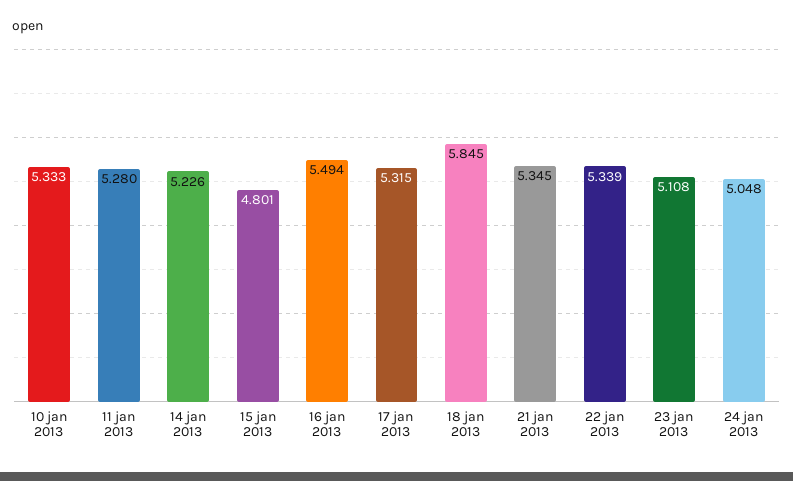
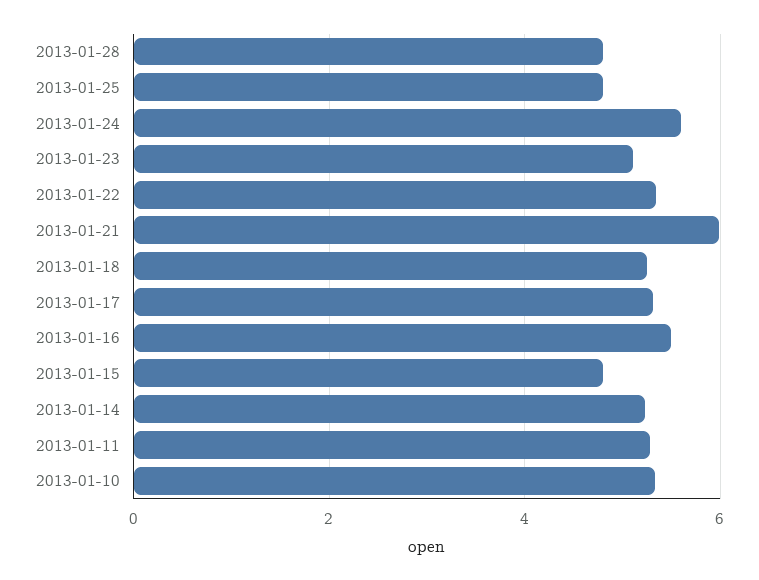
18 jan 2013: 5.845 -> 5.2
21 jan 2013: 5.345 -> 6
24 jan 2013: 5.048 -> 5.6
2013-01-28: none -> 4.8
2013-01-25: none -> 4.8

